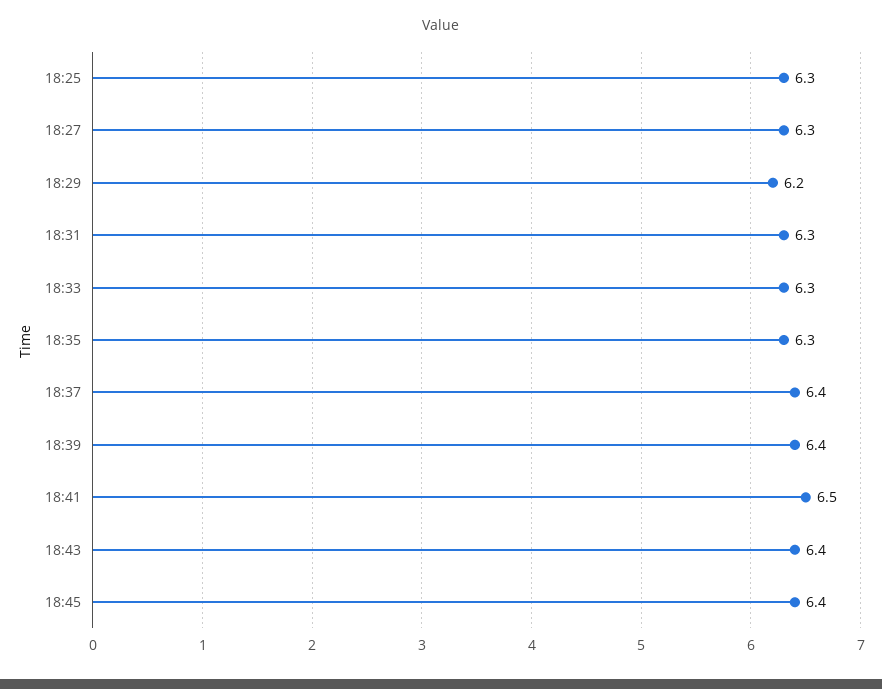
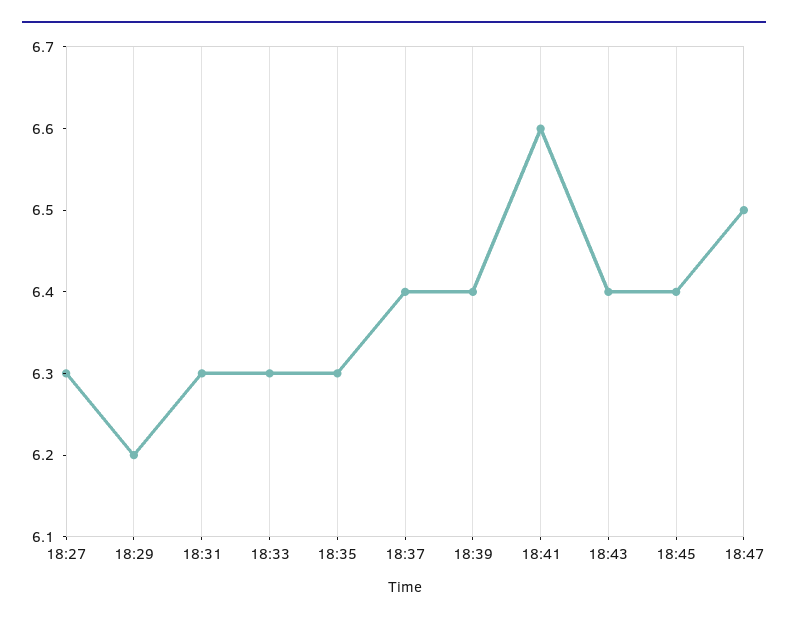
18:25: 6.3 -> none
18:41: 6.5 -> 6.6
18:47: none -> 6.5

